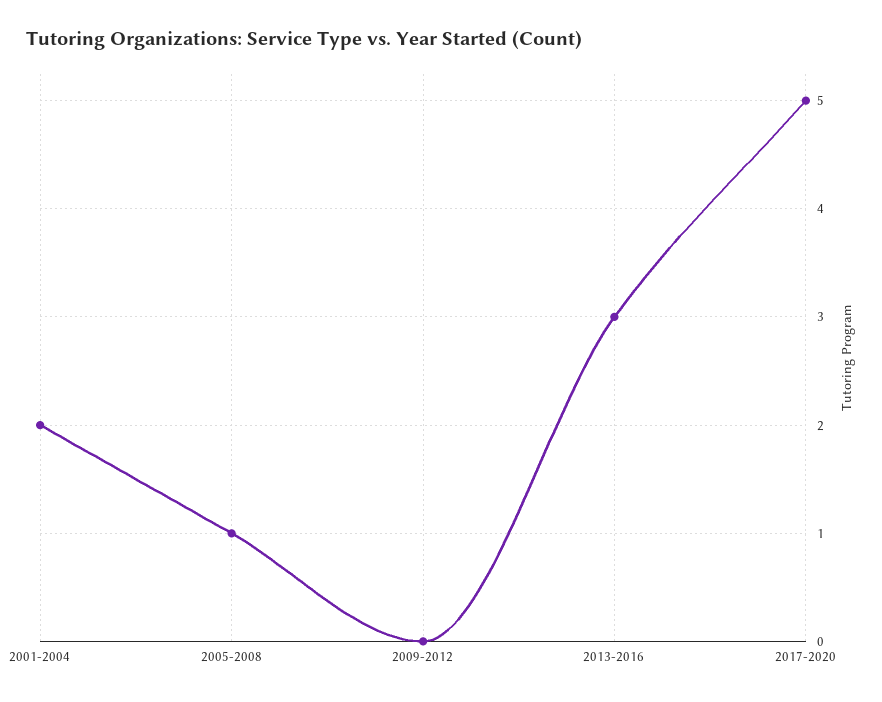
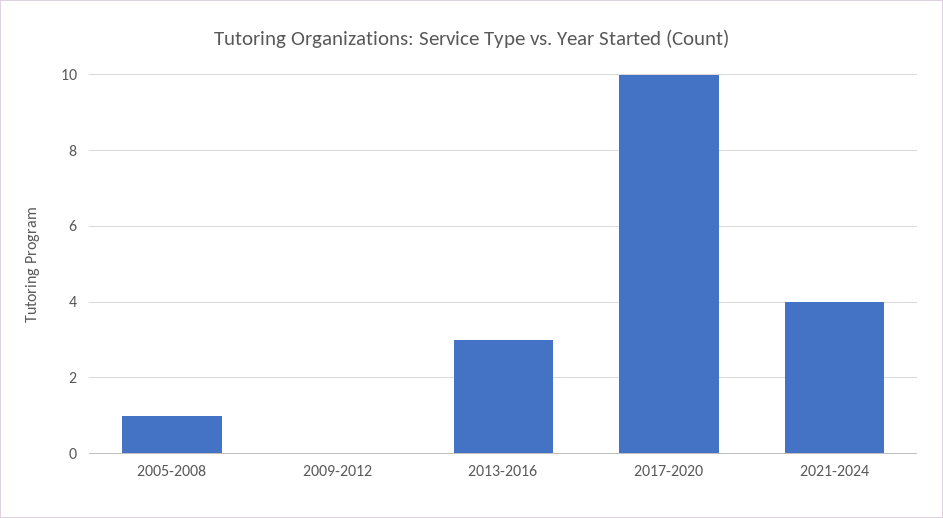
2001-2004: 2 -> none
2017-2020: 5 -> 10
2021-2024: none -> 4

